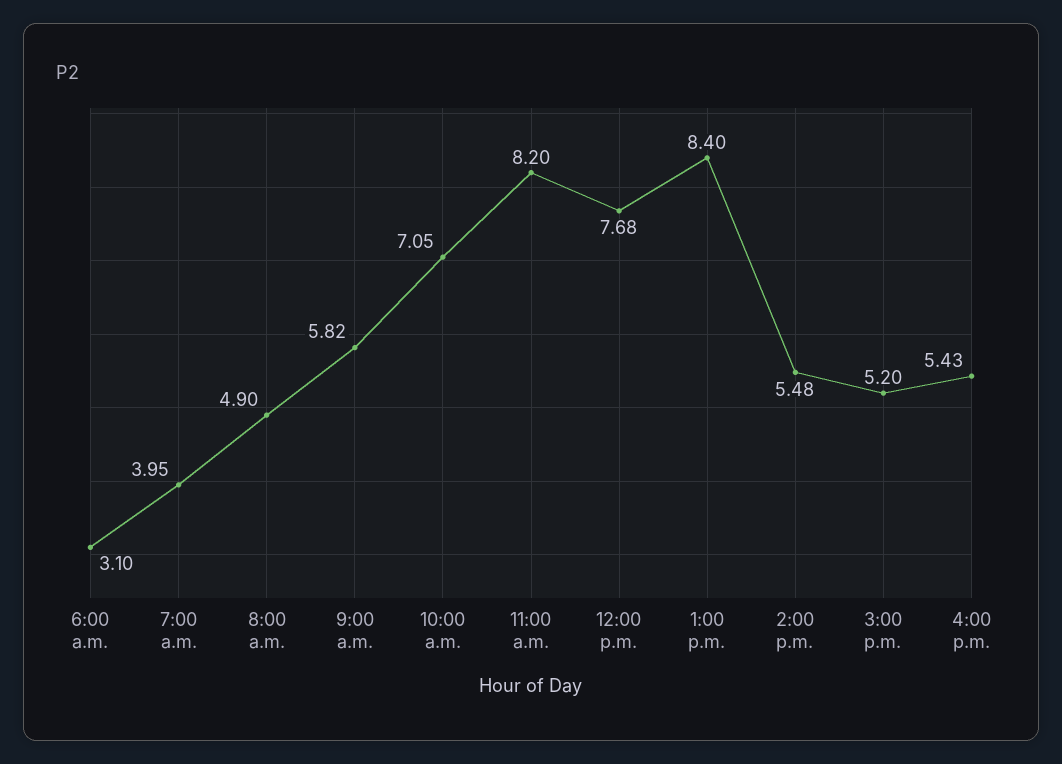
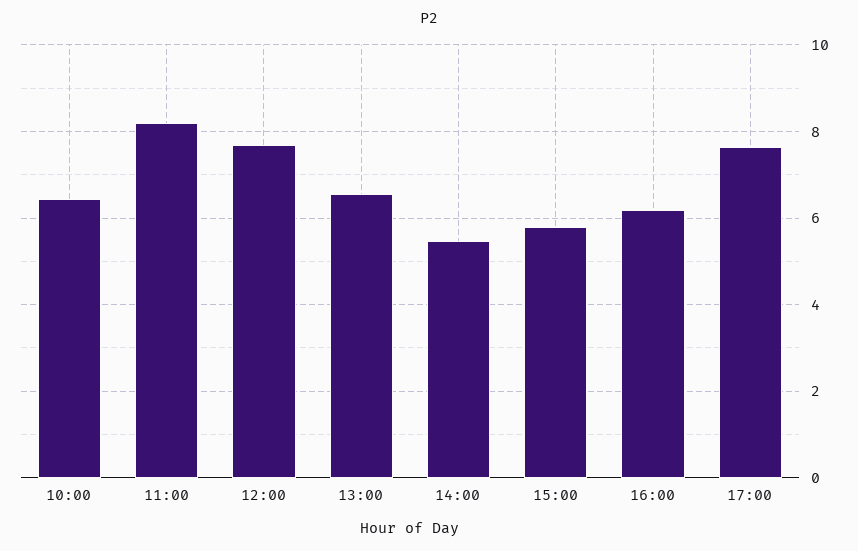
6:00 a.m.: 3.1 -> none
7:00 a.m.: 3.95 -> none
8:00 a.m.: 4.9 -> none
9:00 a.m.: 5.82 -> none
10:00 a.m.: 7.05 -> 6.4
1:00 p.m.: 8.4 -> 6.6
3:00 p.m.: 5.2 -> 5.8
4:00 p.m.: 5.43 -> 6.2
17:00: none -> 7.6

